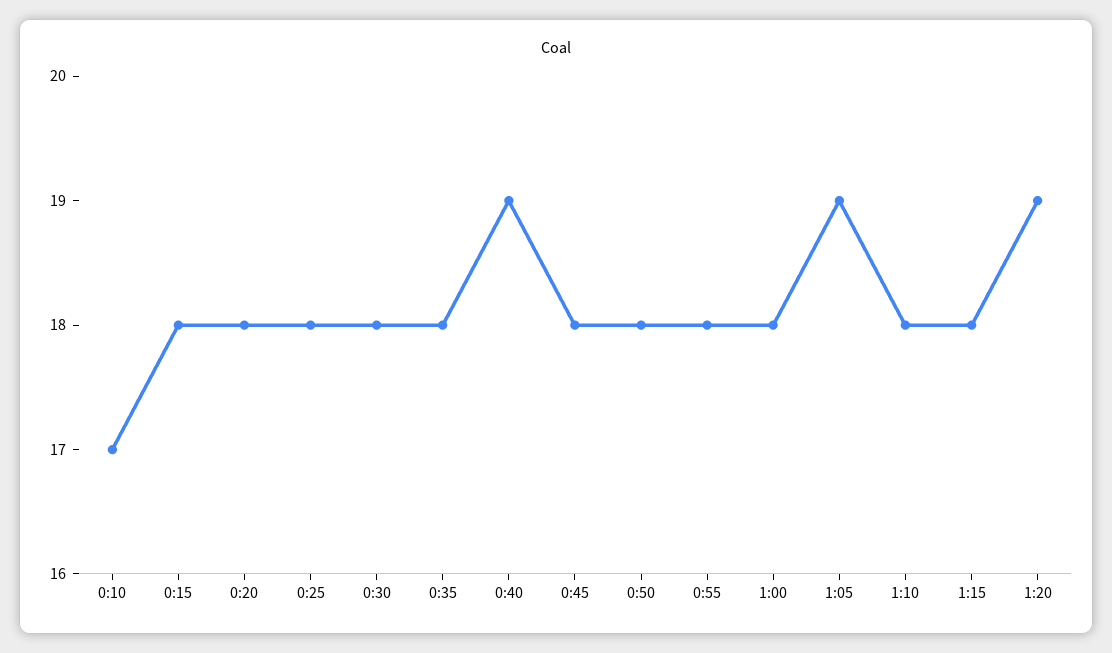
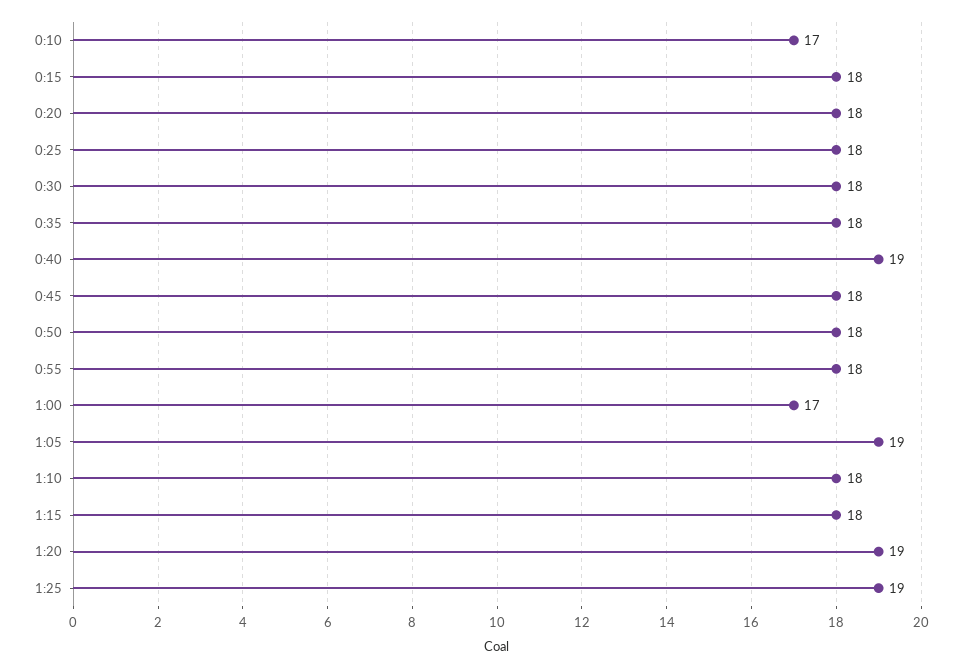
1:00: 18 -> 17
1:25: none -> 19

